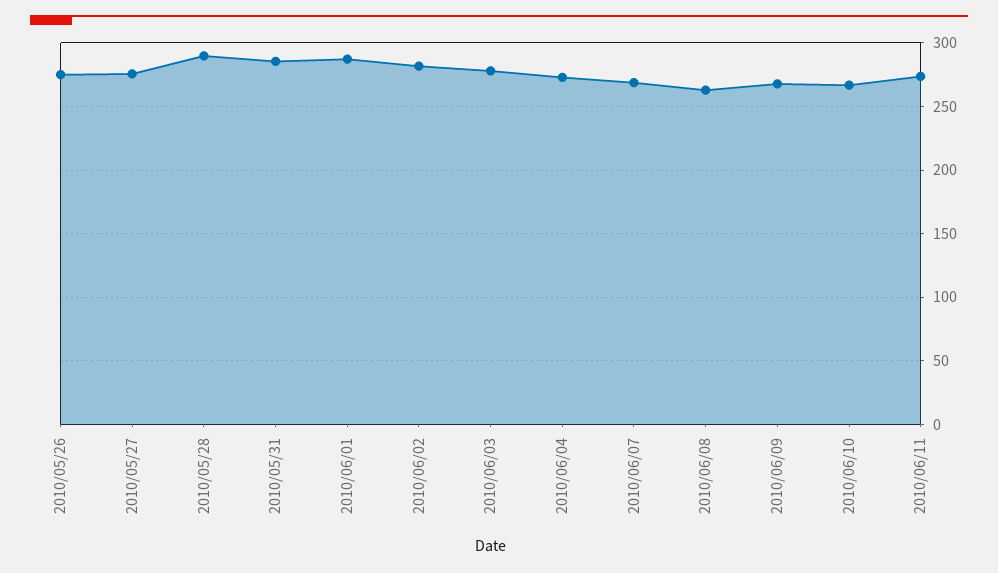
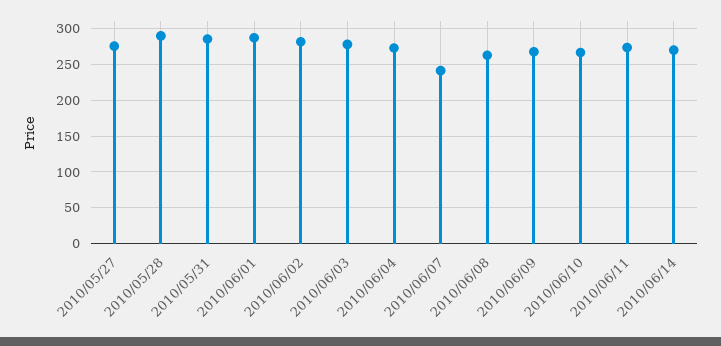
2010/05/26: 275 -> none
2010/06/07: 270 -> 240
2010/06/14: none -> 270

